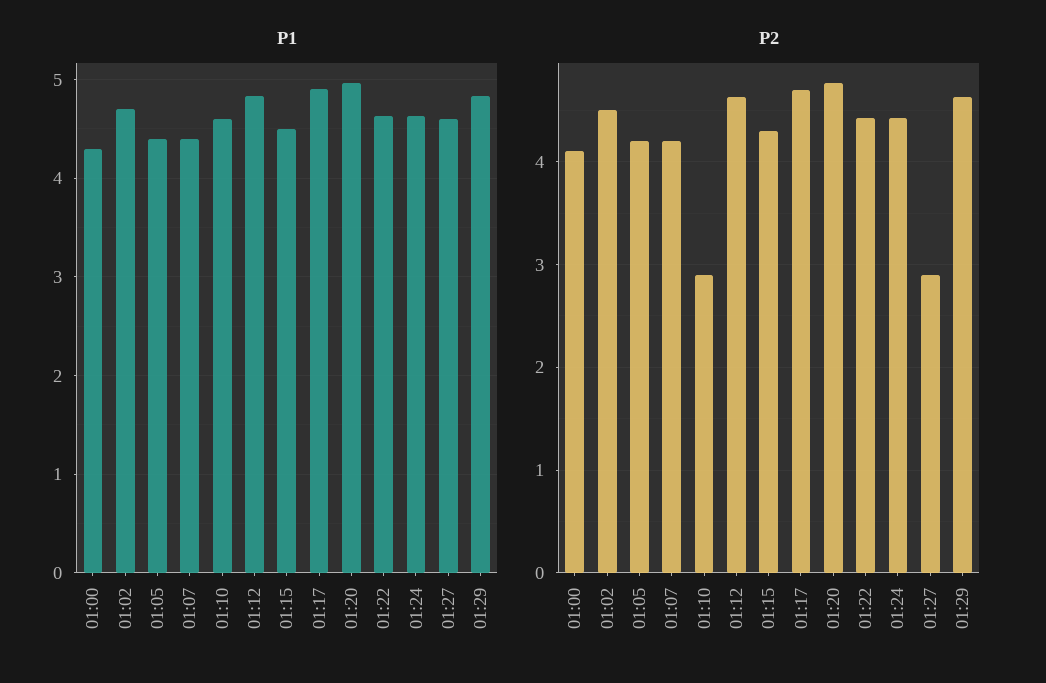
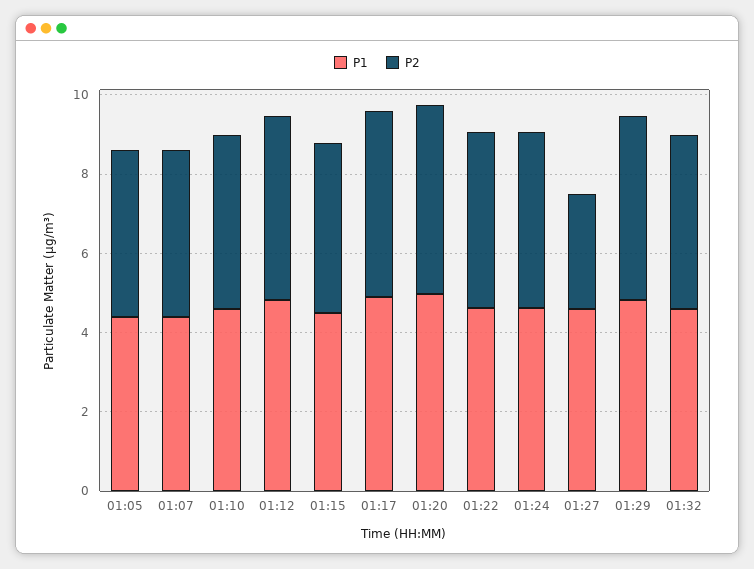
P1, 01:00: 4.3 -> none
P1, 01:02: 4.7 -> none
P2, 01:00: 4.1 -> none
P2, 01:02: 4.5 -> none
P2, 01:10: 2.9 -> 4.5
P1, 01:32: none -> 4.5
P2, 01:32: none -> 4.5

